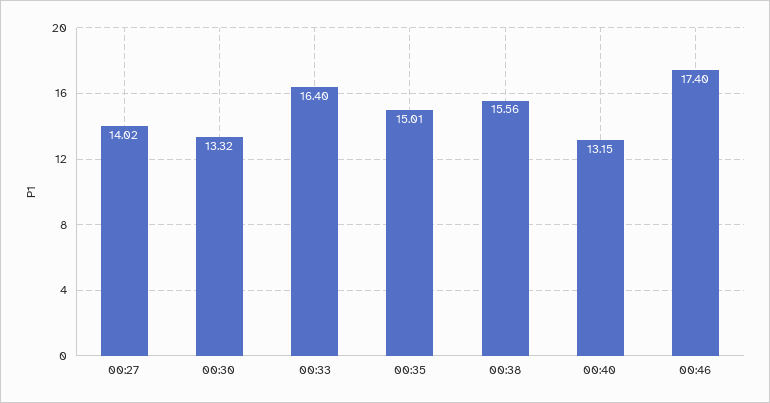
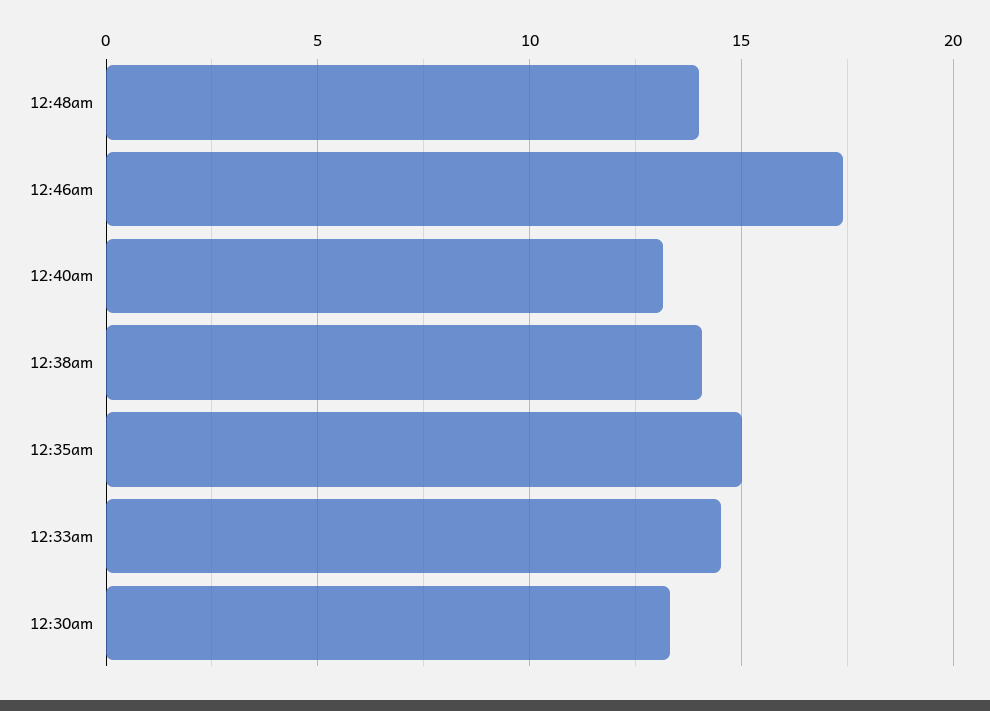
00:27: 14.02 -> none
00:33: 16.4 -> 14.5
00:38: 15.56 -> 14
12:48am: none -> 14

